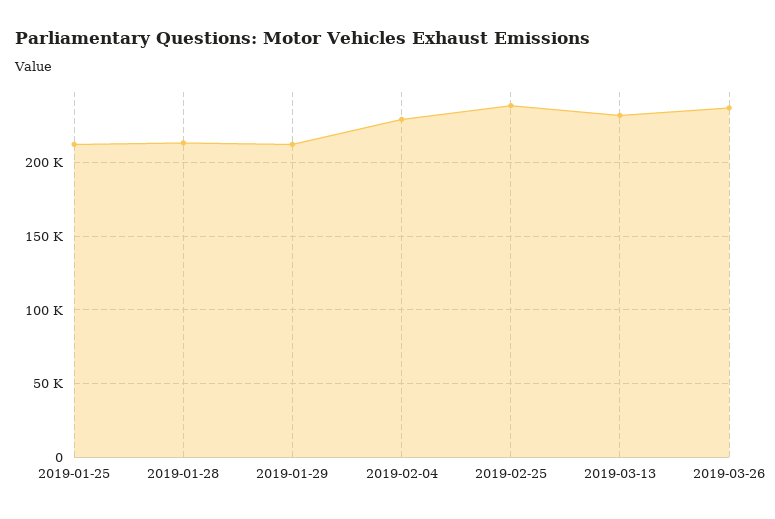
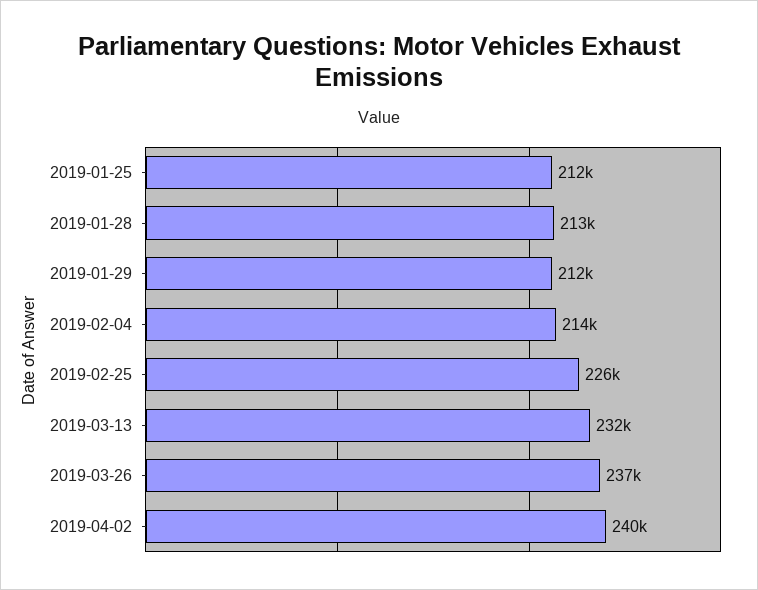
2019-02-04: 230000 -> 214000
2019-02-25: 240000 -> 226000
2019-04-02: none -> 240000

